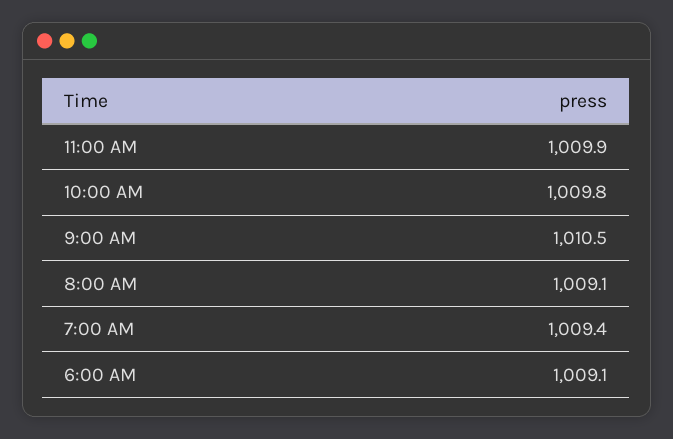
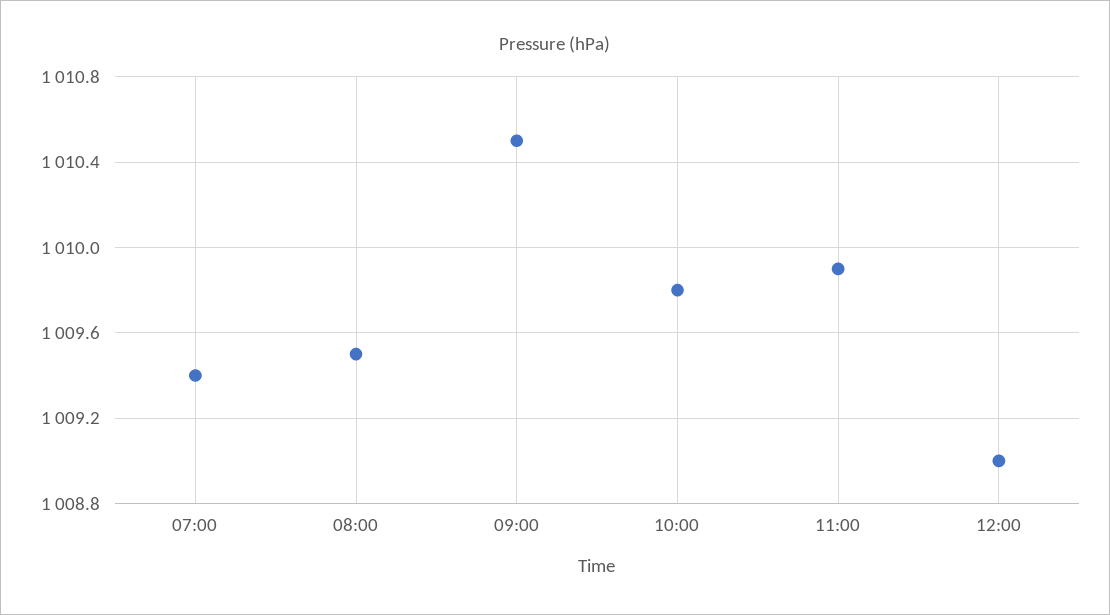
8:00 AM: 1009.1 -> 1009.5
6:00 AM: 1009.1 -> none
12:00: none -> 1009

